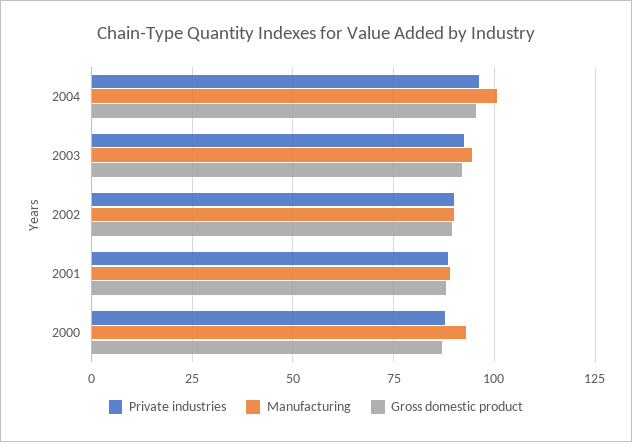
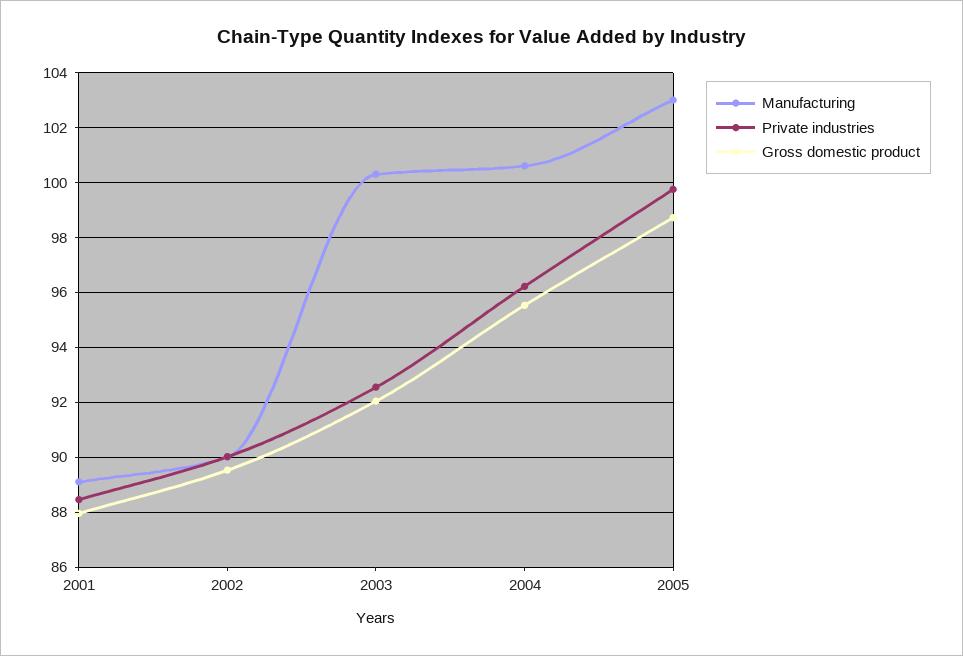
Manufacturing, 2003: 95 -> 100.25
Private industries, 2000: 87.5 -> none
Manufacturing, 2000: 92.5 -> none
Gross domestic product, 2000: 87.5 -> none
Manufacturing, 2005: none -> 103
Private industries, 2005: none -> 99.75
Gross domestic product, 2005: none -> 98.75

